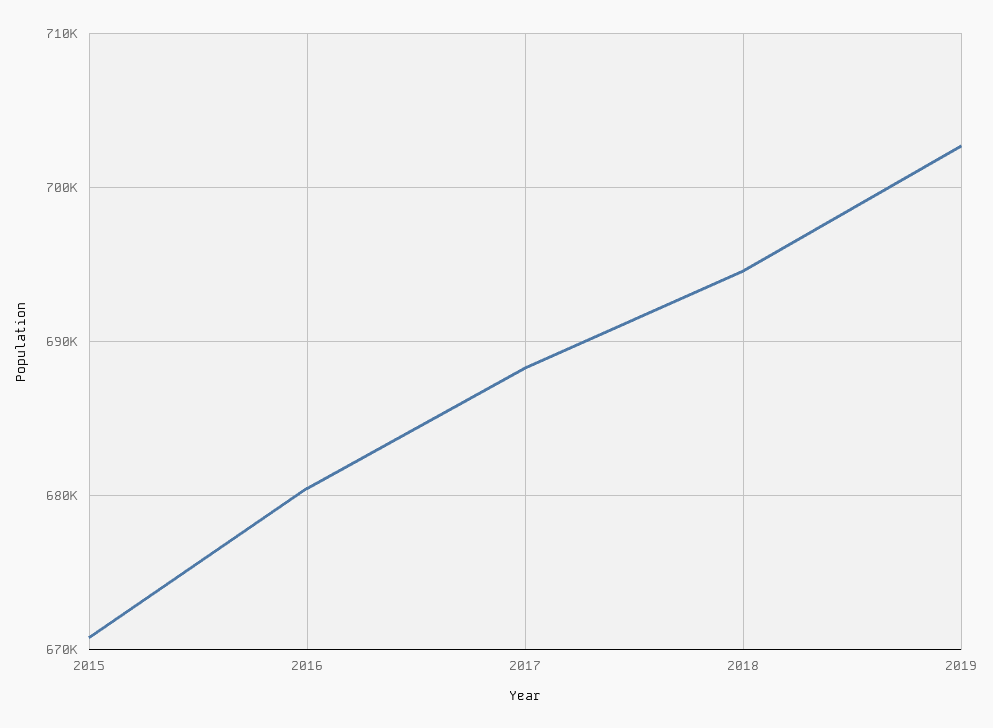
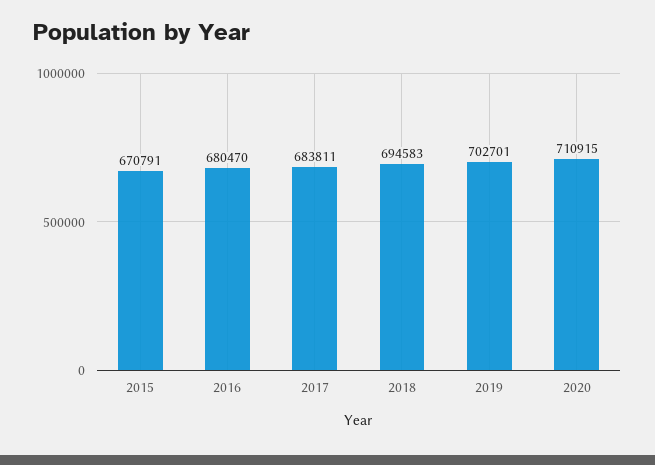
2017: 688000 -> 683811
2020: none -> 710915

